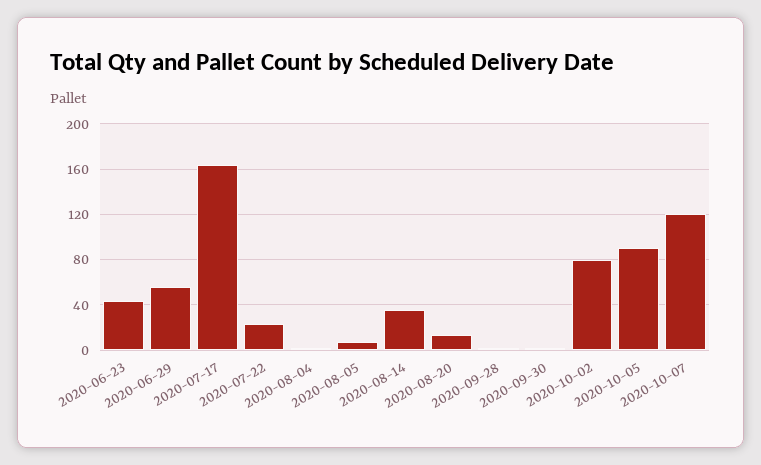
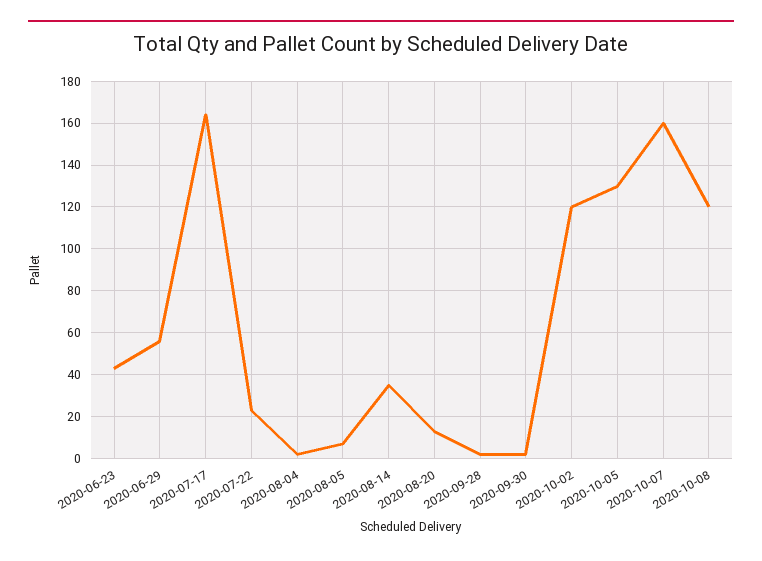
2020-10-02: 80 -> 120
2020-10-05: 90 -> 130
2020-10-07: 120 -> 160
2020-10-08: none -> 120

